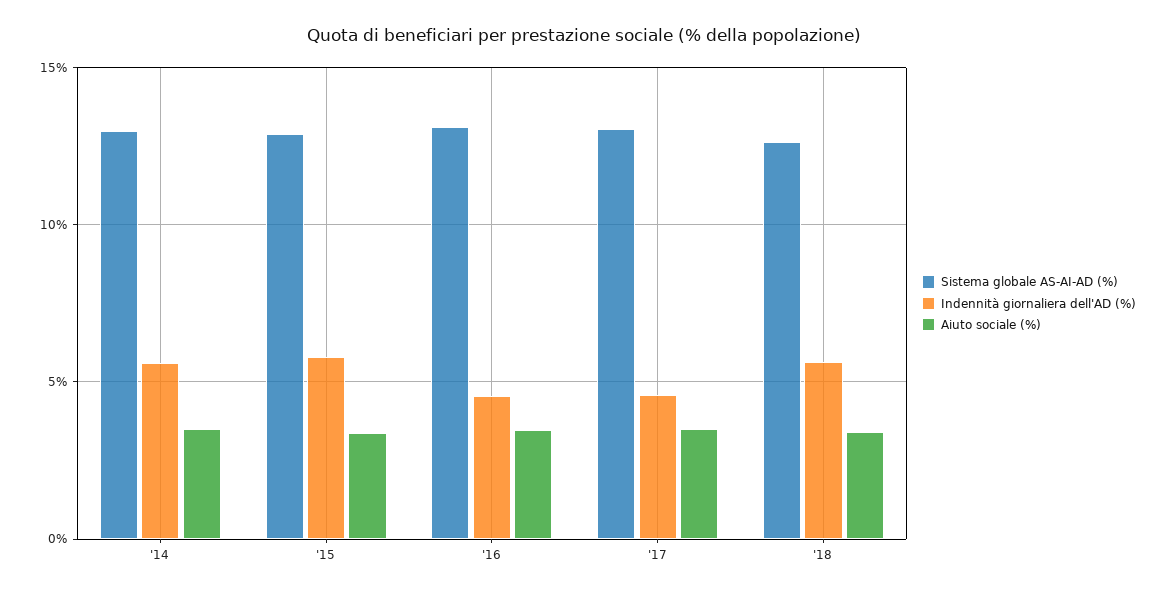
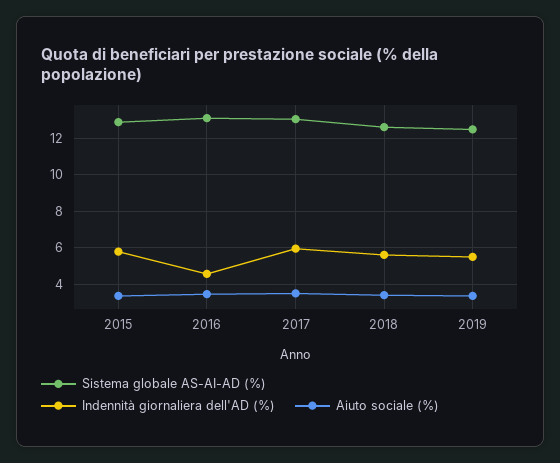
Sistema globale AS-AI-AD (%), '14: 13 -> none
Indennità giornaliera dell'AD (%), '14: 5.5 -> none
Aiuto sociale (%), '14: 3.5 -> none
Indennità giornaliera dell'AD (%), '17: 4.5 -> 6
Sistema globale AS-AI-AD (%), 2019: none -> 12.5
Indennità giornaliera dell'AD (%), 2019: none -> 5.5
Aiuto sociale (%), 2019: none -> 3.5

